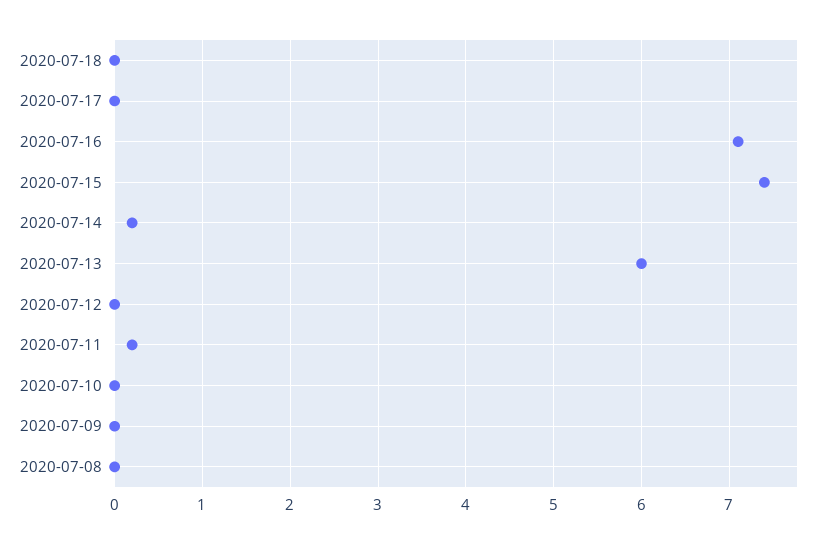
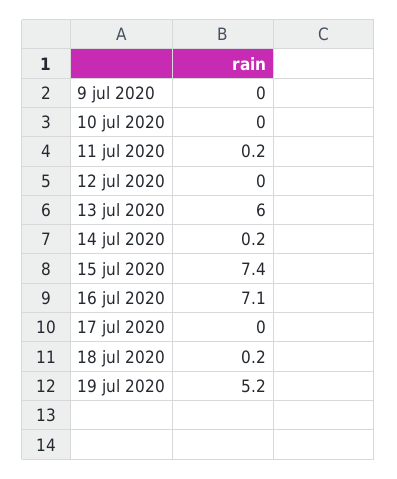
2020-07-18: 0 -> 0.2
2020-07-08: 0 -> none
19 jul 2020: none -> 5.2

